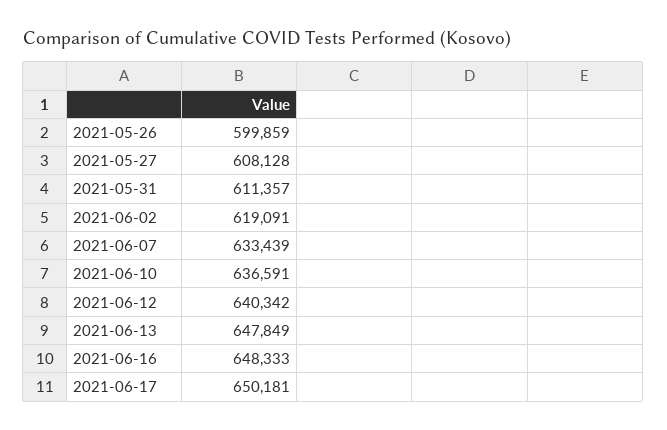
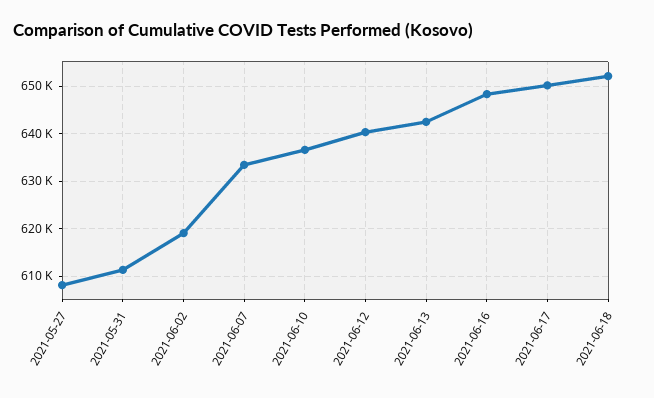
2021-05-26: 599859 -> none
2021-06-13: 647849 -> 642000
2021-06-18: none -> 652000

